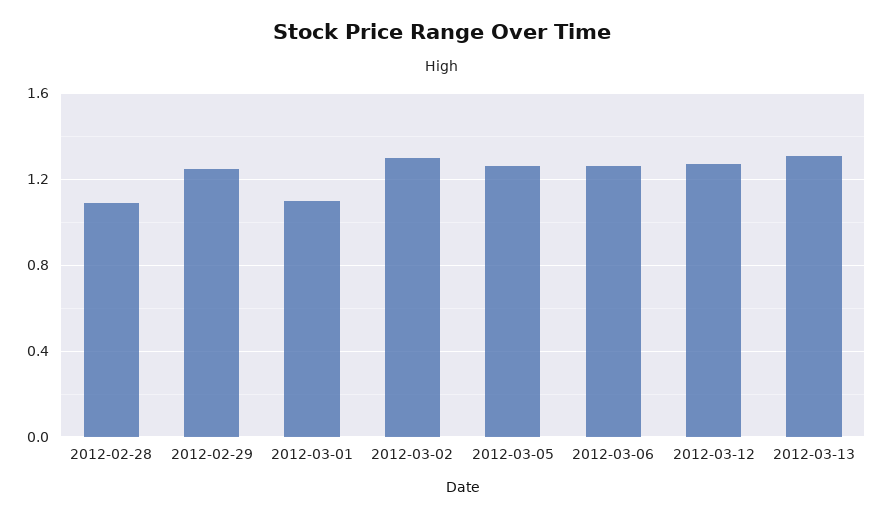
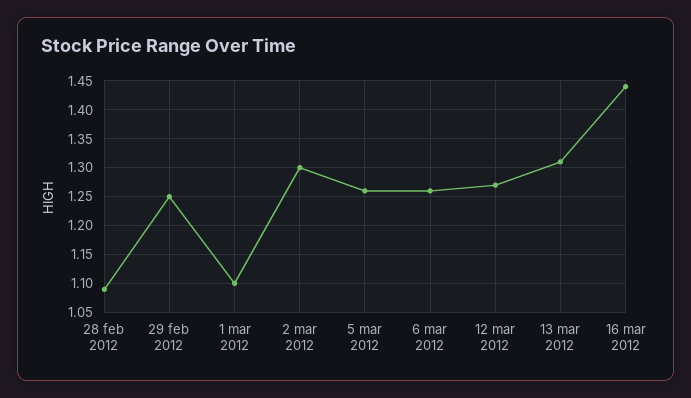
16 mar 2012: none -> 1.45

